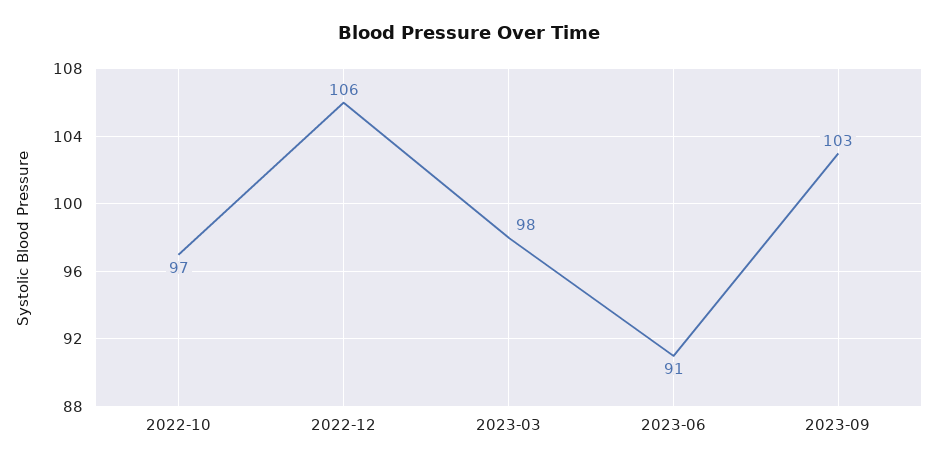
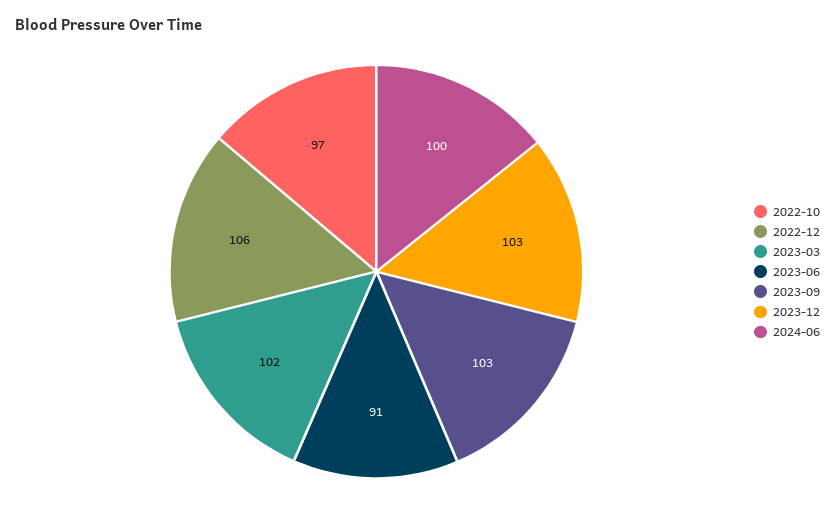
2023-03: 98 -> 102
2023-12: none -> 103
2024-06: none -> 100

